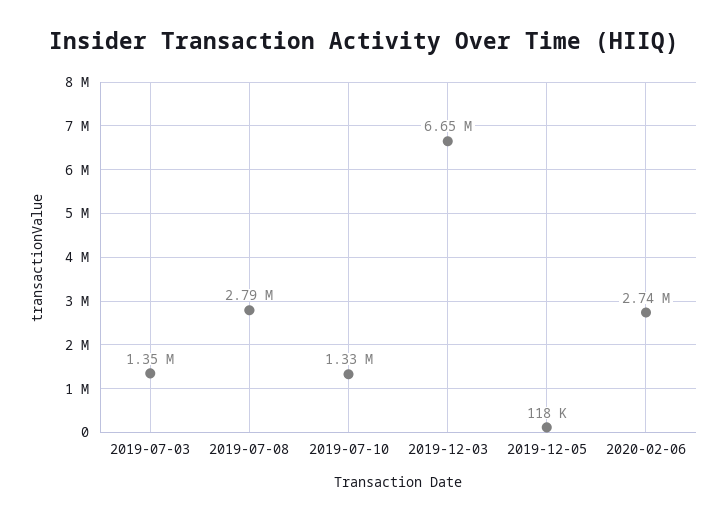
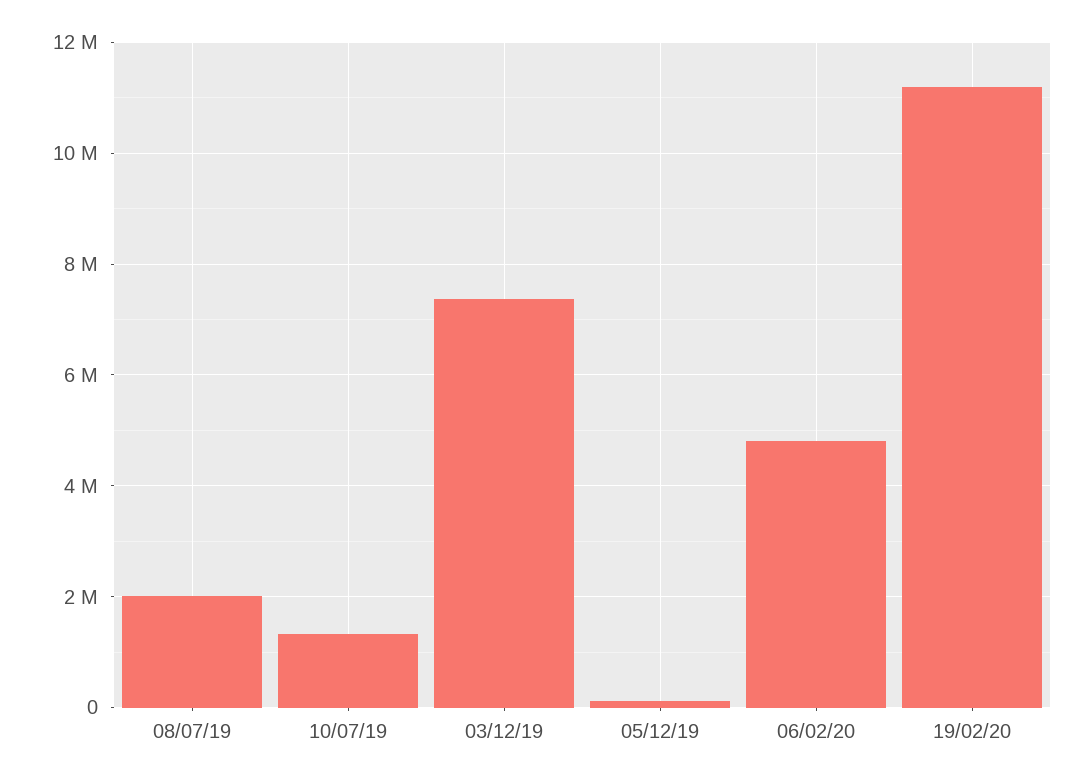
2019-07-03: 1350000 -> none
2019-07-08: 2790000 -> 2000000
2019-12-03: 6650000 -> 7400000
2020-02-06: 2740000 -> 4800000
19/02/20: none -> 11200000

